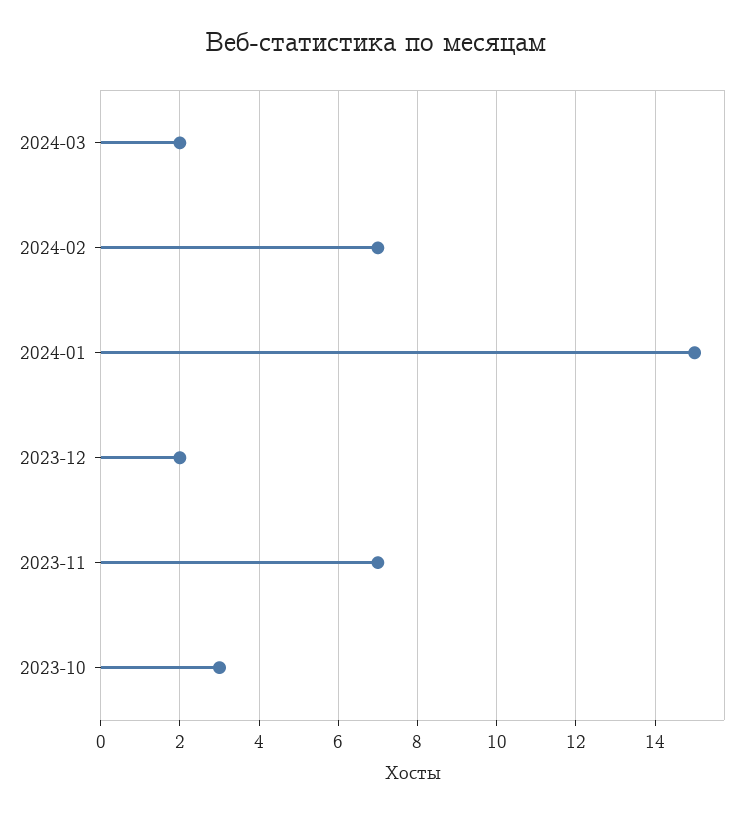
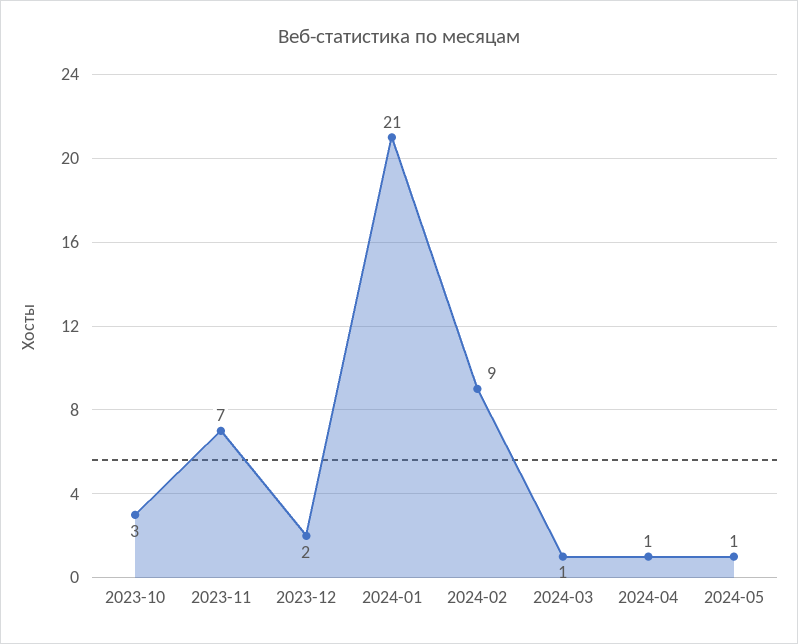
2024-03: 2 -> 1
2024-02: 7 -> 9
2024-01: 15 -> 21
2024-04: none -> 1
2024-05: none -> 1

